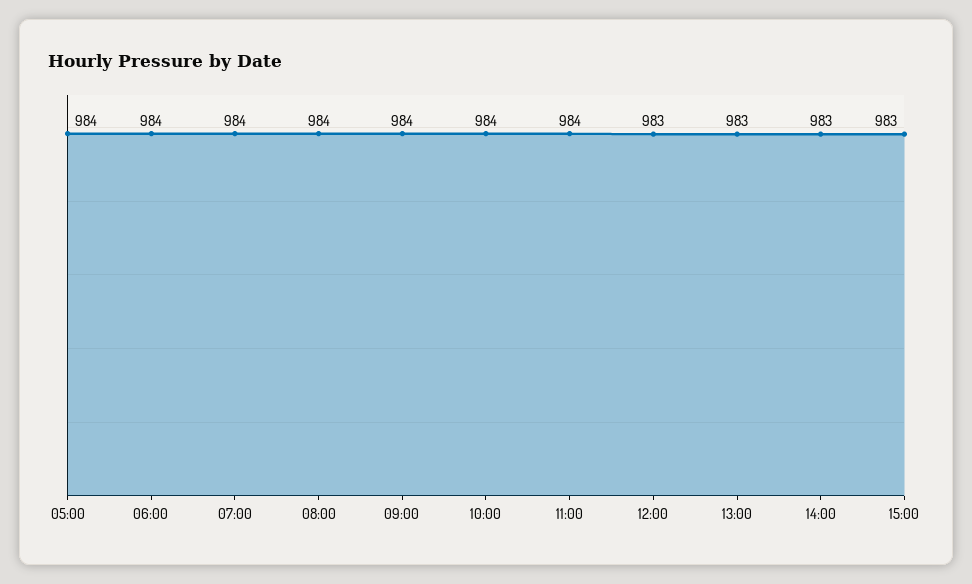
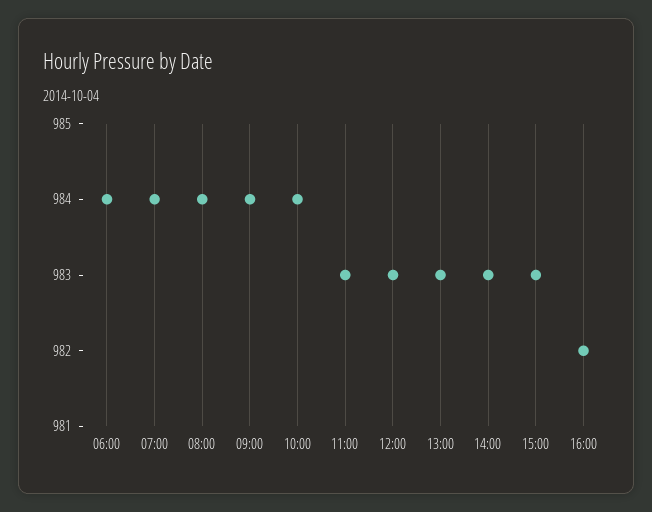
05:00: 984 -> none
11:00: 984 -> 983
16:00: none -> 982

